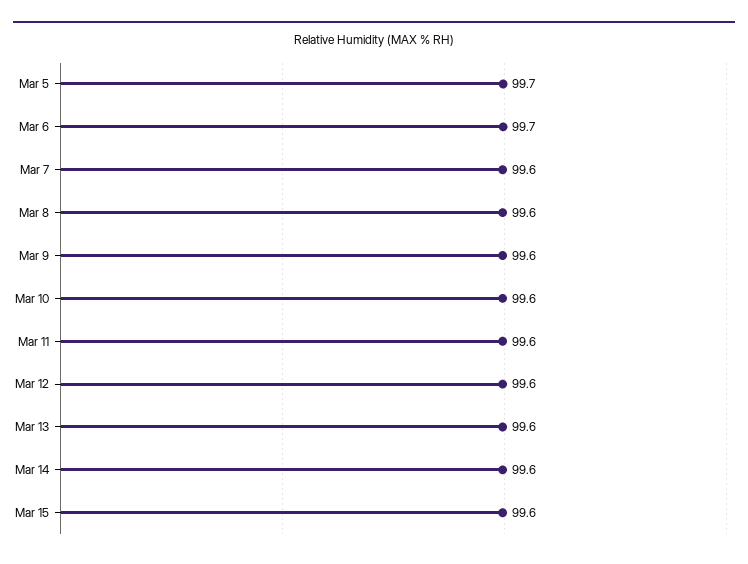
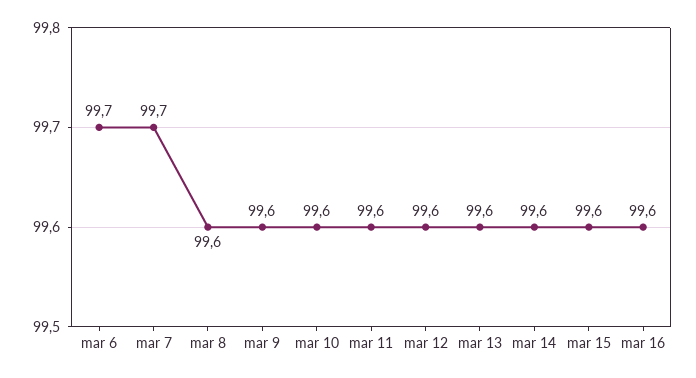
Mar 5: 99.7 -> none
Mar 7: 99.6 -> 99.7
mar 16: none -> 99.6

